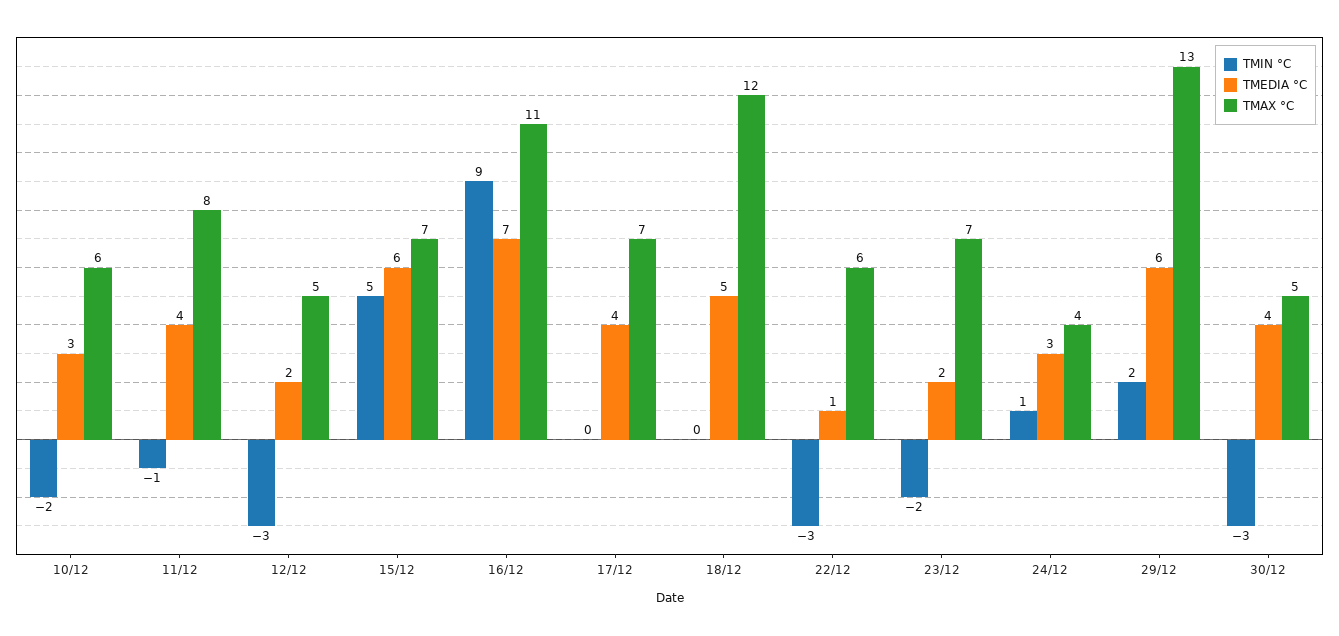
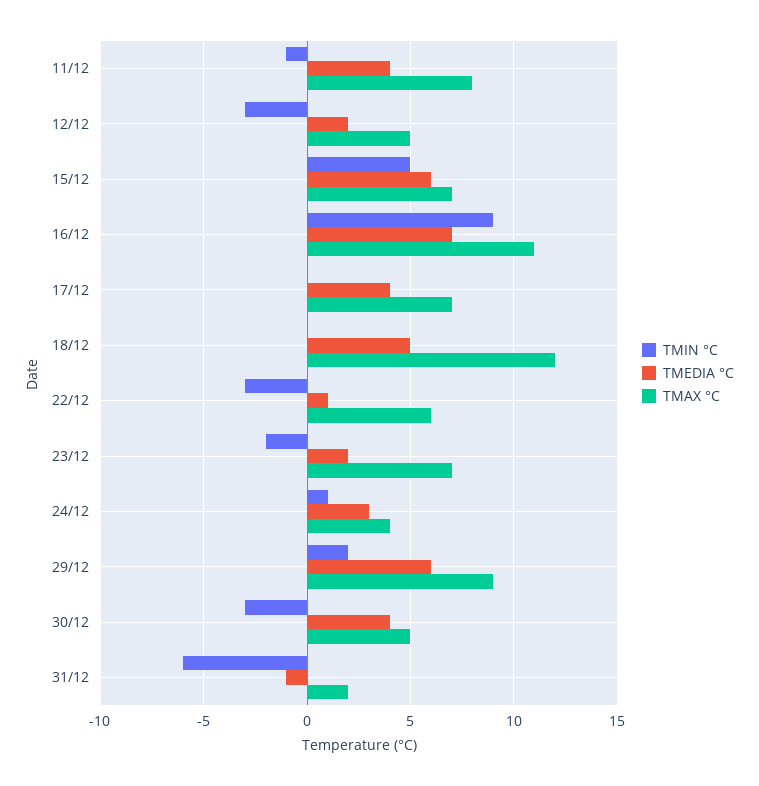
TMIN °C, 10/12: -2 -> none
TMEDIA °C, 10/12: 3 -> none
TMAX °C, 10/12: 6 -> none
TMAX °C, 29/12: 13 -> 9
TMIN °C, 31/12: none -> -6
TMEDIA °C, 31/12: none -> -1
TMAX °C, 31/12: none -> 2

